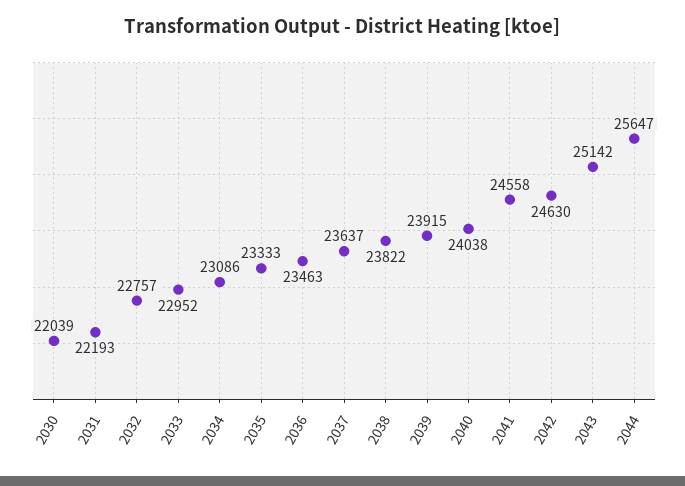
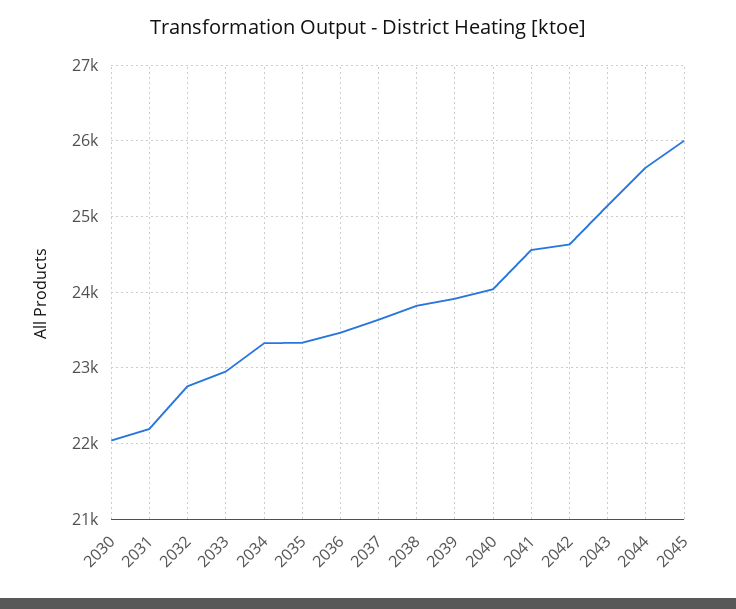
2034: 23086 -> 23300
2045: none -> 26000

